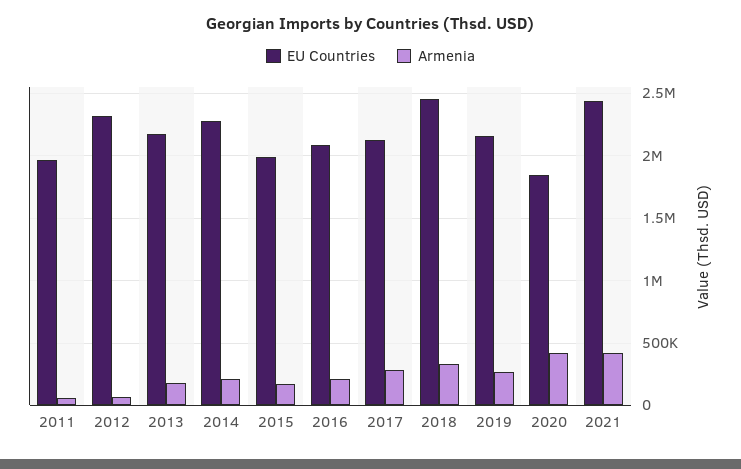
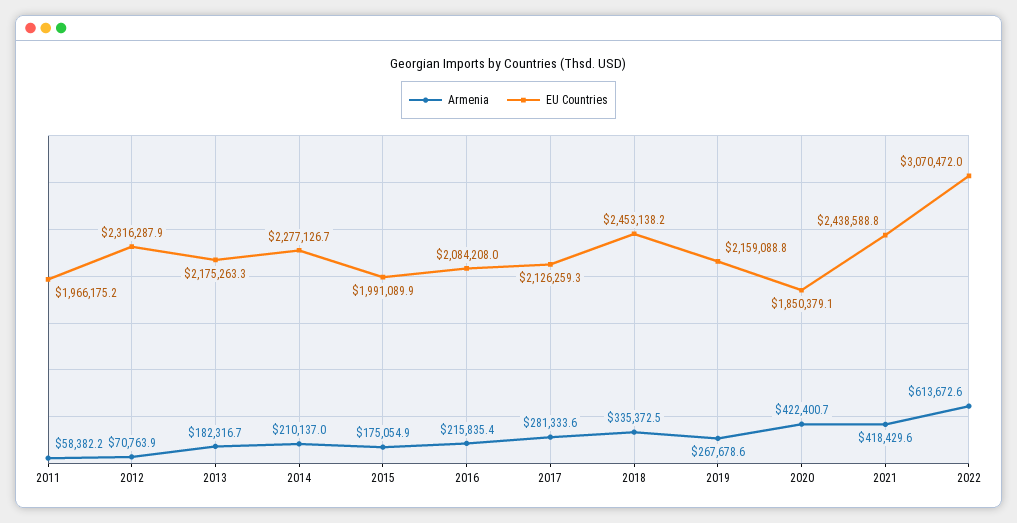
Armenia, 2022: none -> 613672.6
EU Countries, 2022: none -> 3070472

